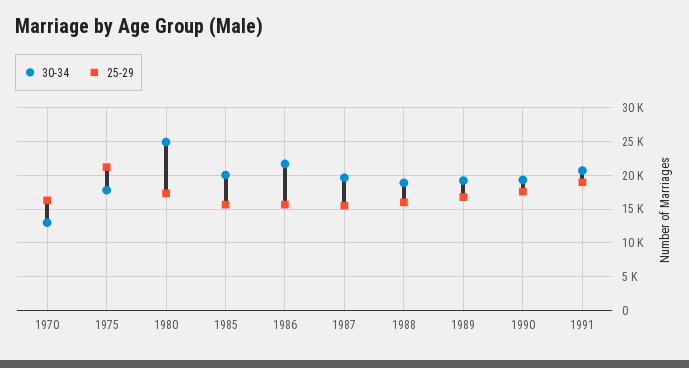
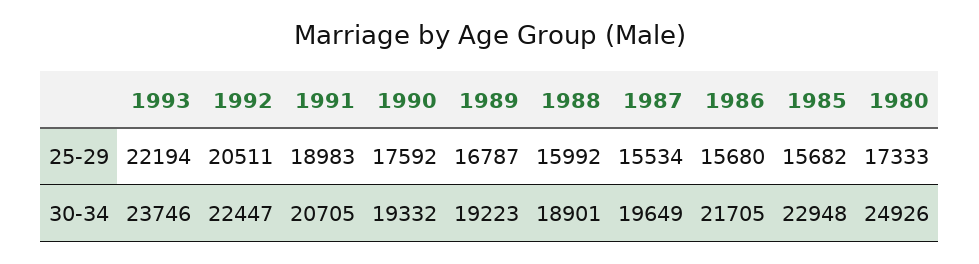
30-34, 1970: 13000 -> none
25-29, 1970: 16000 -> none
30-34, 1975: 18000 -> none
25-29, 1975: 21000 -> none
30-34, 1985: 20000 -> 22948
25-29, 1993: none -> 22194
25-29, 1992: none -> 20511
30-34, 1993: none -> 23746
30-34, 1992: none -> 22447

